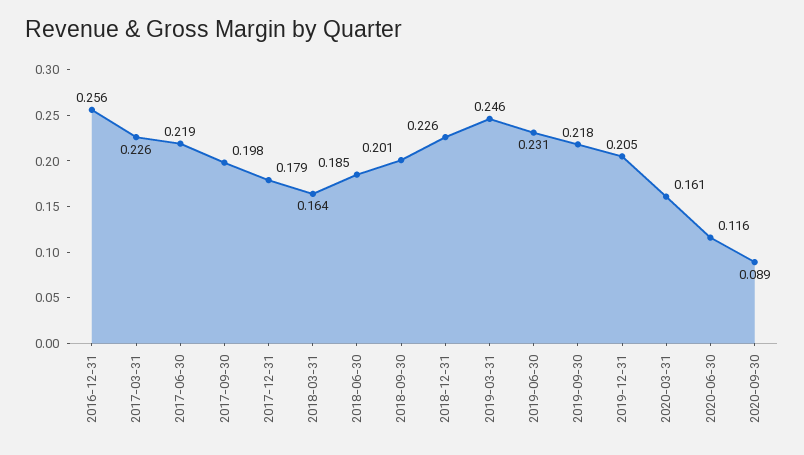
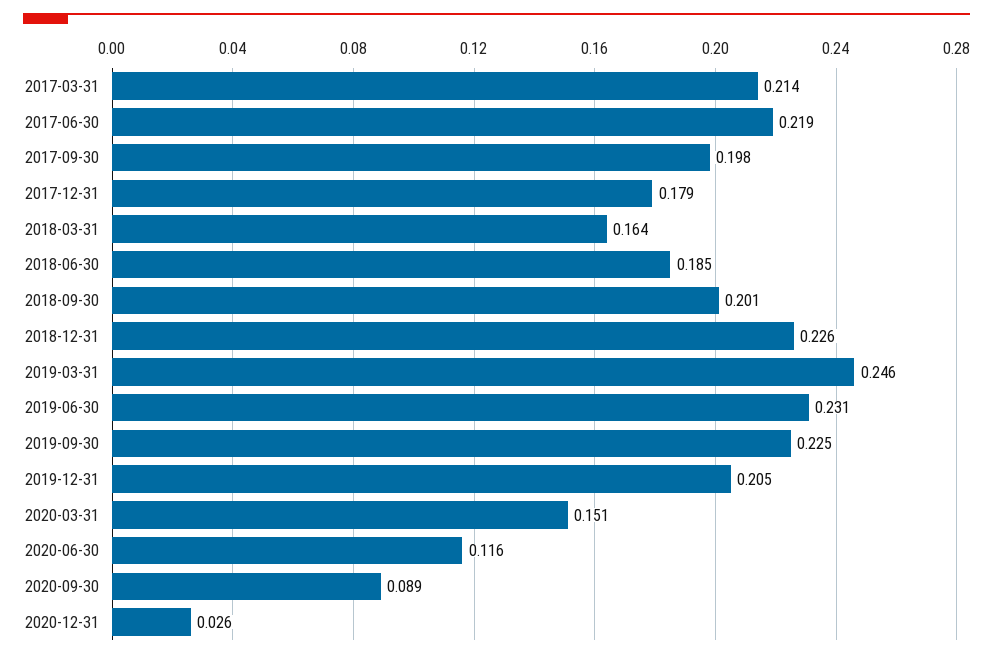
2016-12-31: 0.256 -> none
2017-03-31: 0.226 -> 0.214
2019-09-30: 0.218 -> 0.225
2020-03-31: 0.161 -> 0.151
2020-12-31: none -> 0.026

